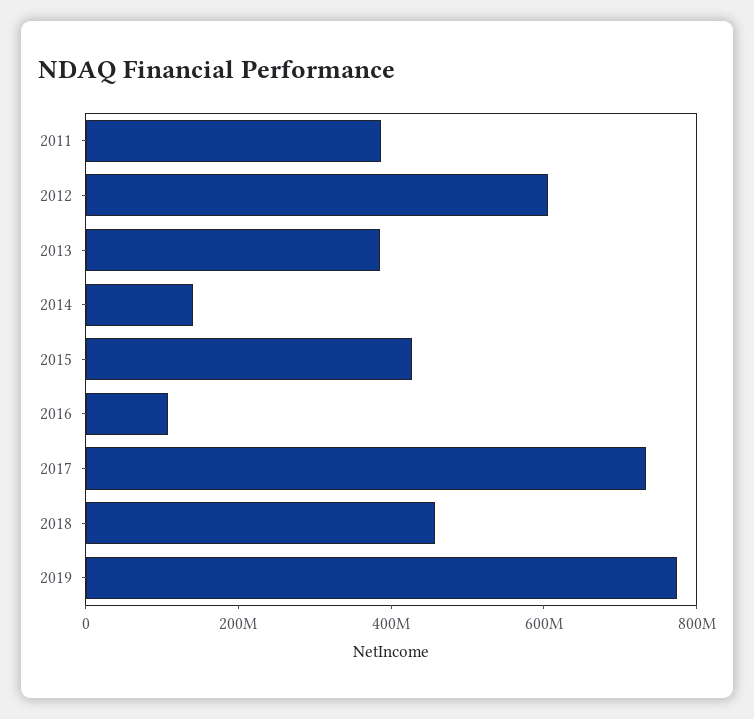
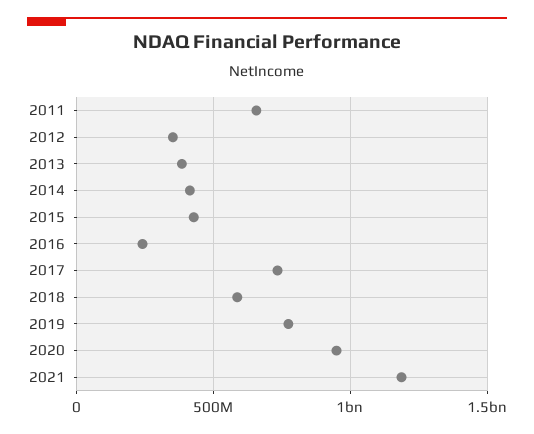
2011: 400000000 -> 650000000
2012: 600000000 -> 350000000
2014: 150000000 -> 400000000
2016: 100000000 -> 250000000
2018: 450000000 -> 600000000
2020: none -> 950000000
2021: none -> 1200000000

